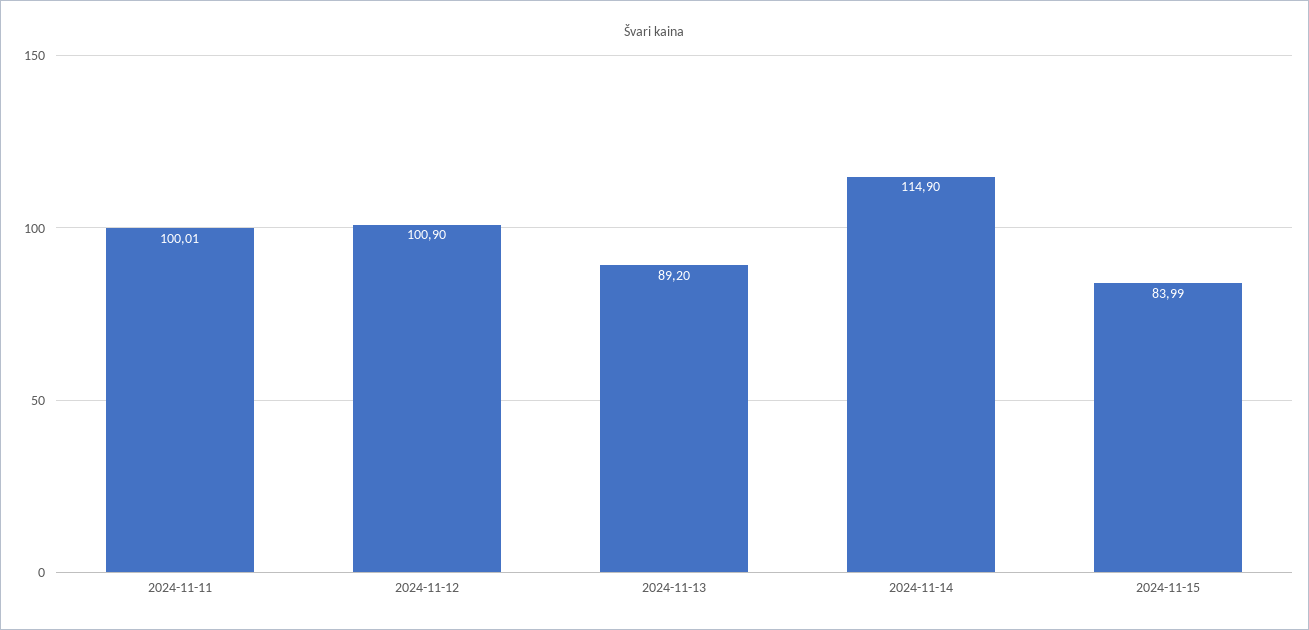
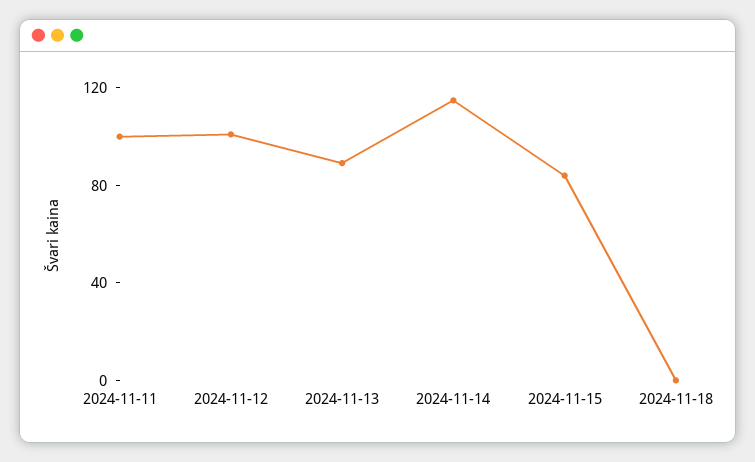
2024-11-18: none -> 0

